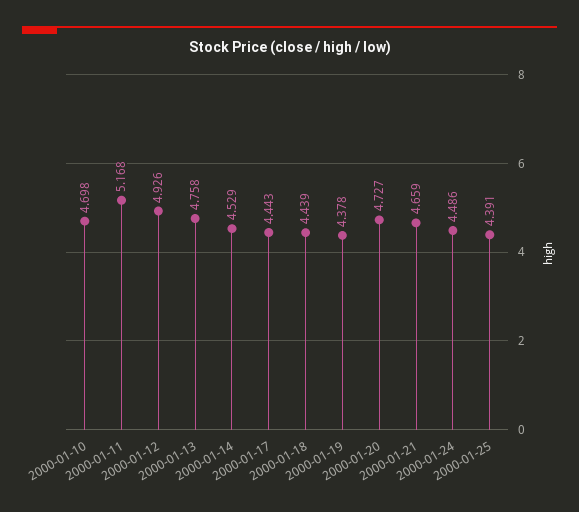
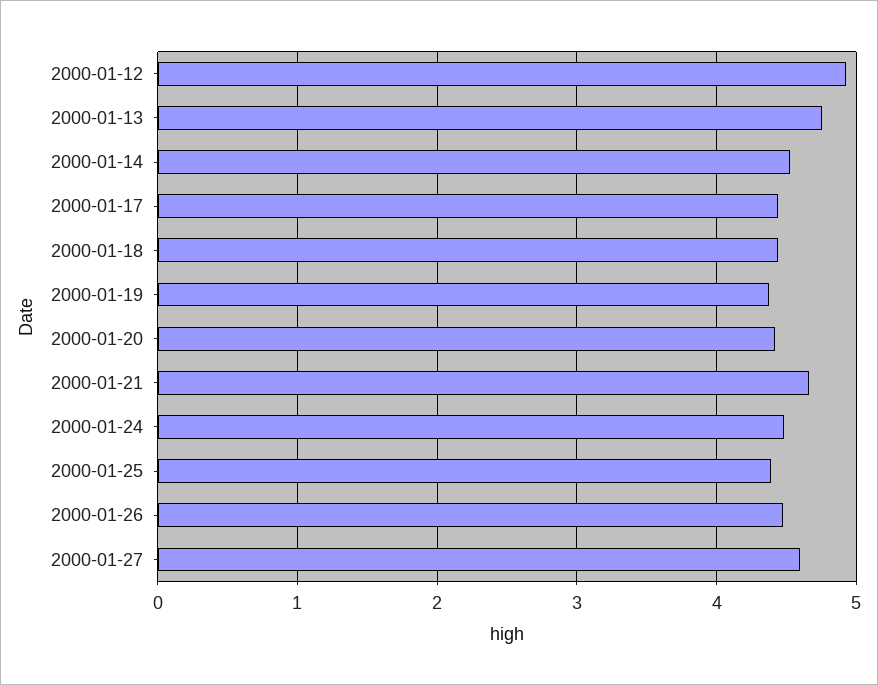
2000-01-10: 4.698 -> none
2000-01-11: 5.168 -> none
2000-01-20: 4.727 -> 4.4
2000-01-26: none -> 4.5
2000-01-27: none -> 4.6

